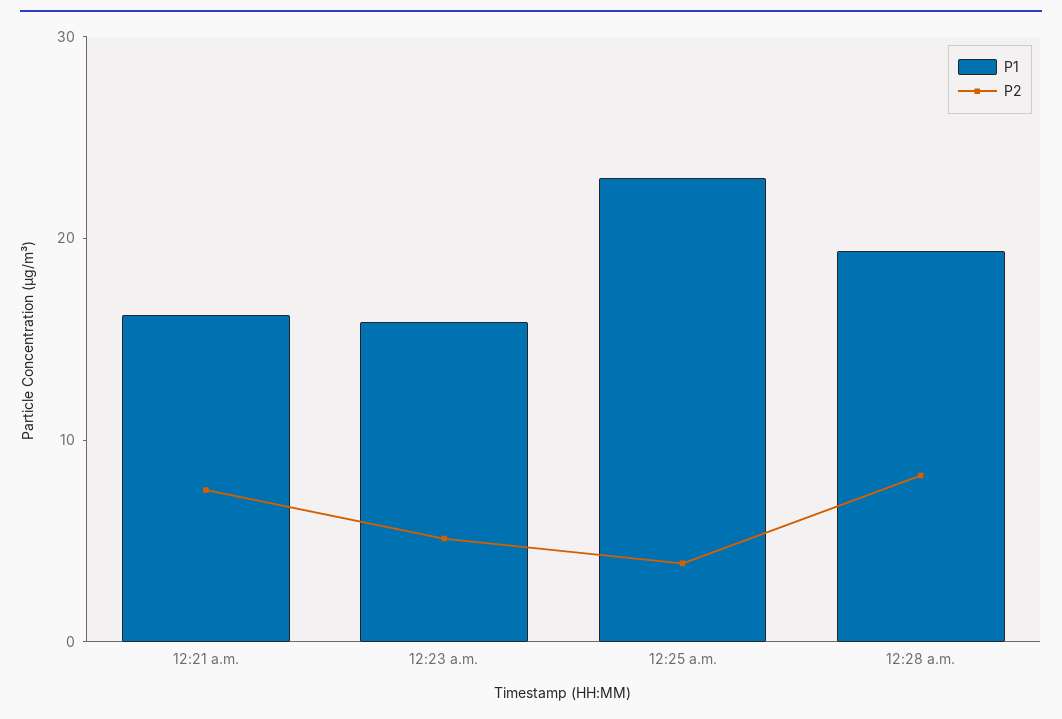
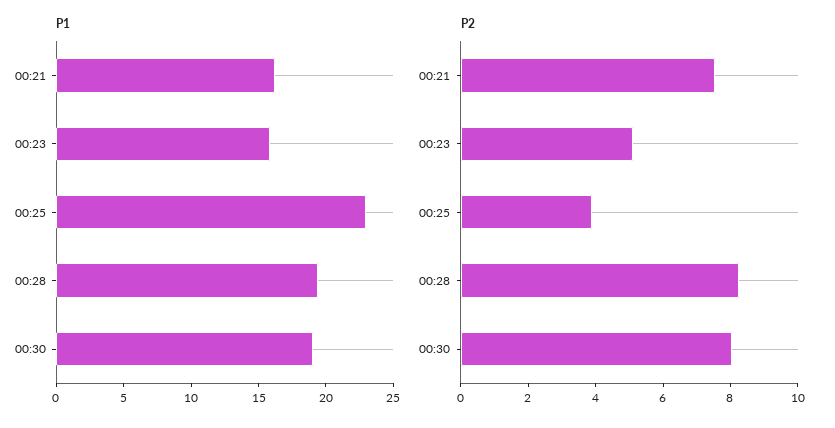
P1, 00:30: none -> 19
P2, 00:30: none -> 8

